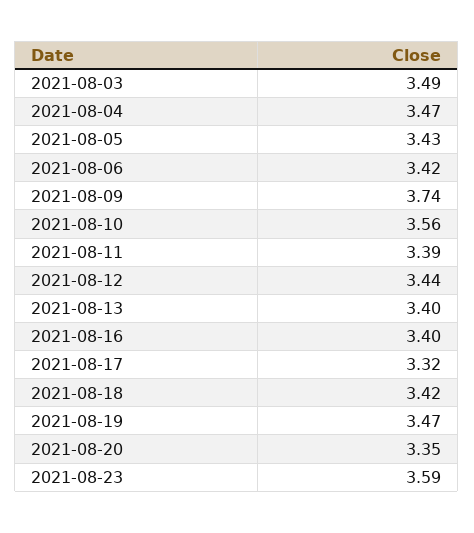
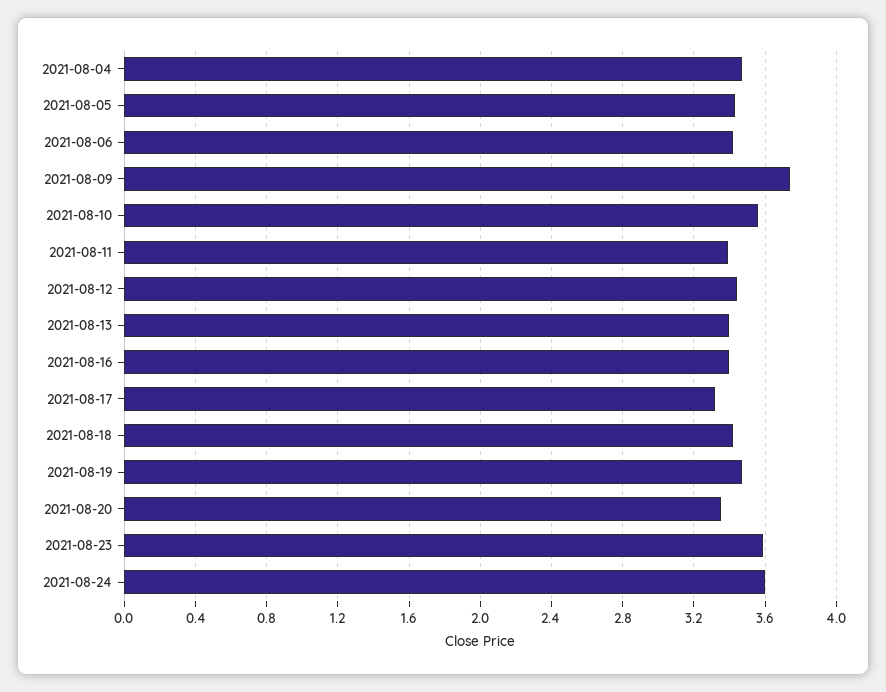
2021-08-03: 3.49 -> none
2021-08-24: none -> 3.6

